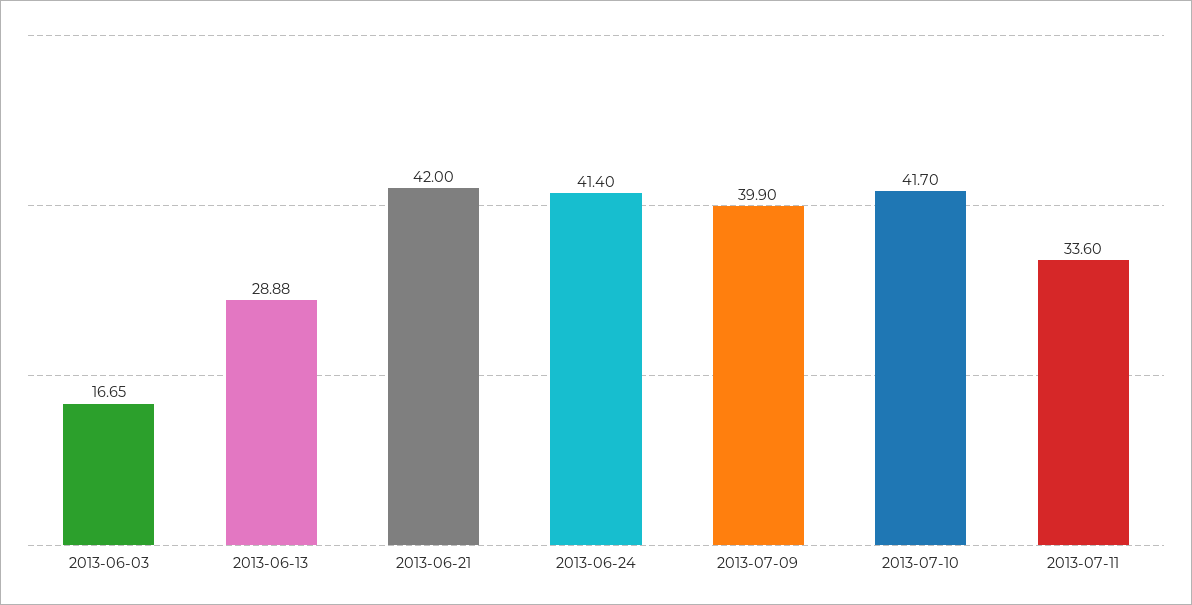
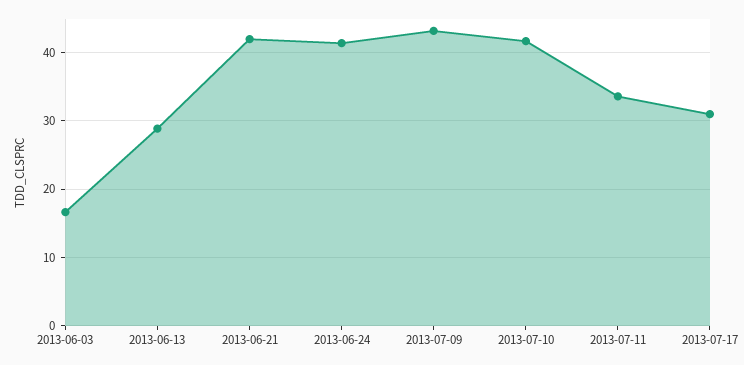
2013-07-09: 39.9 -> 43
2013-07-17: none -> 31

